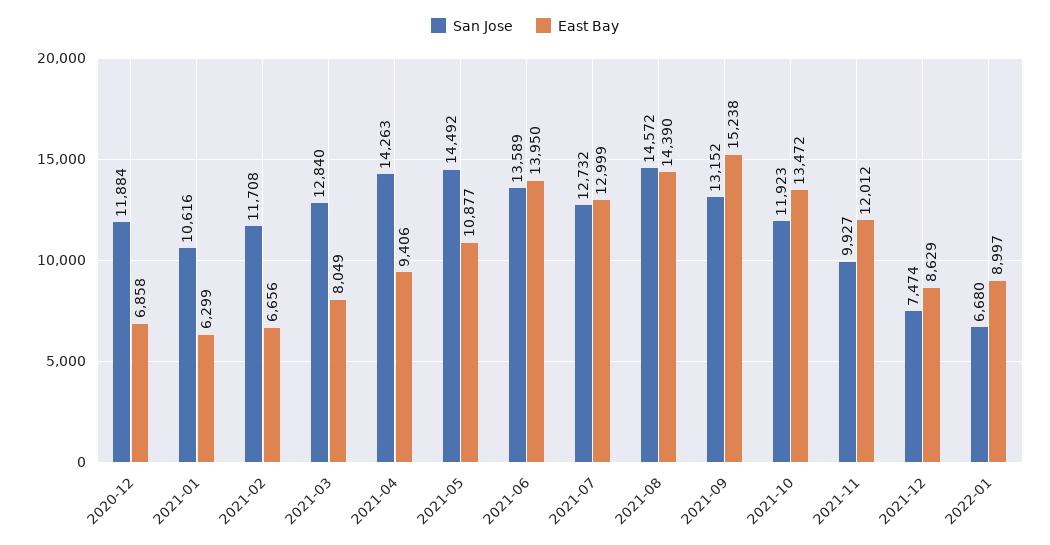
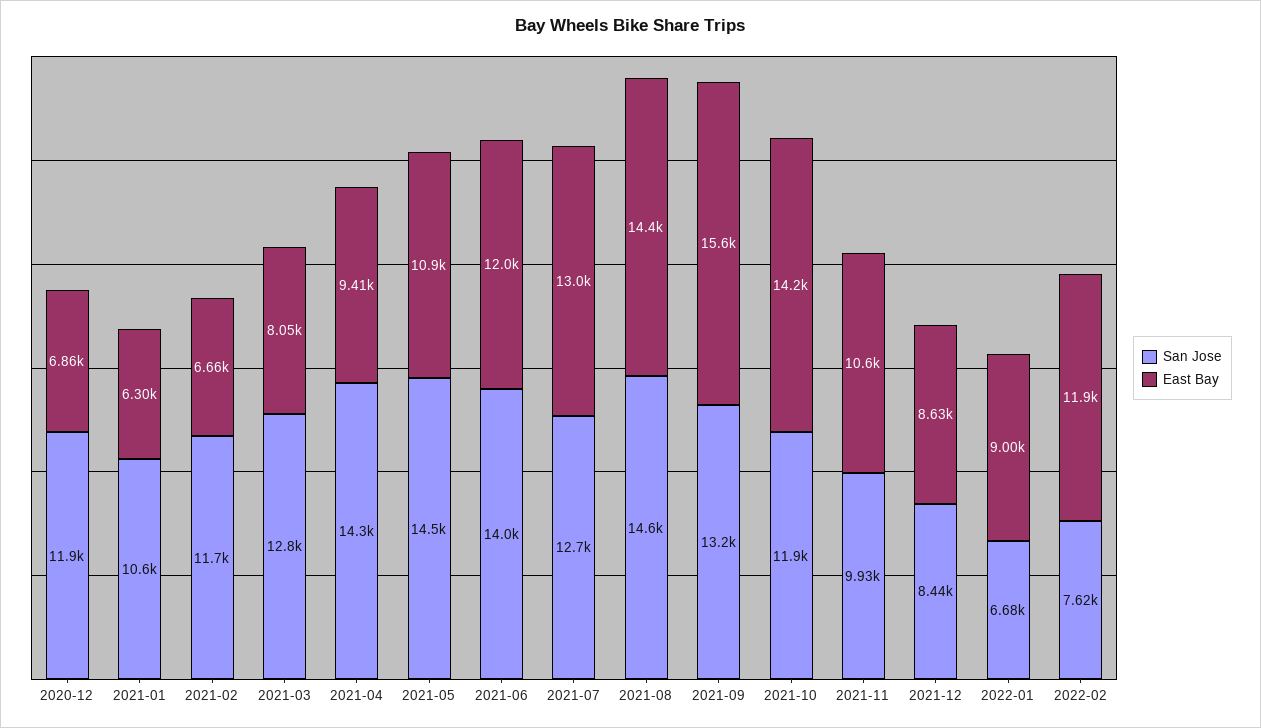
San Jose, 2021-06: 13589 -> 14000
East Bay, 2021-06: 13950 -> 12000
East Bay, 2021-09: 15238 -> 15600
East Bay, 2021-10: 13472 -> 14200
East Bay, 2021-11: 12012 -> 10600
San Jose, 2021-12: 7474 -> 8440
San Jose, 2022-02: none -> 7620
East Bay, 2022-02: none -> 11900

